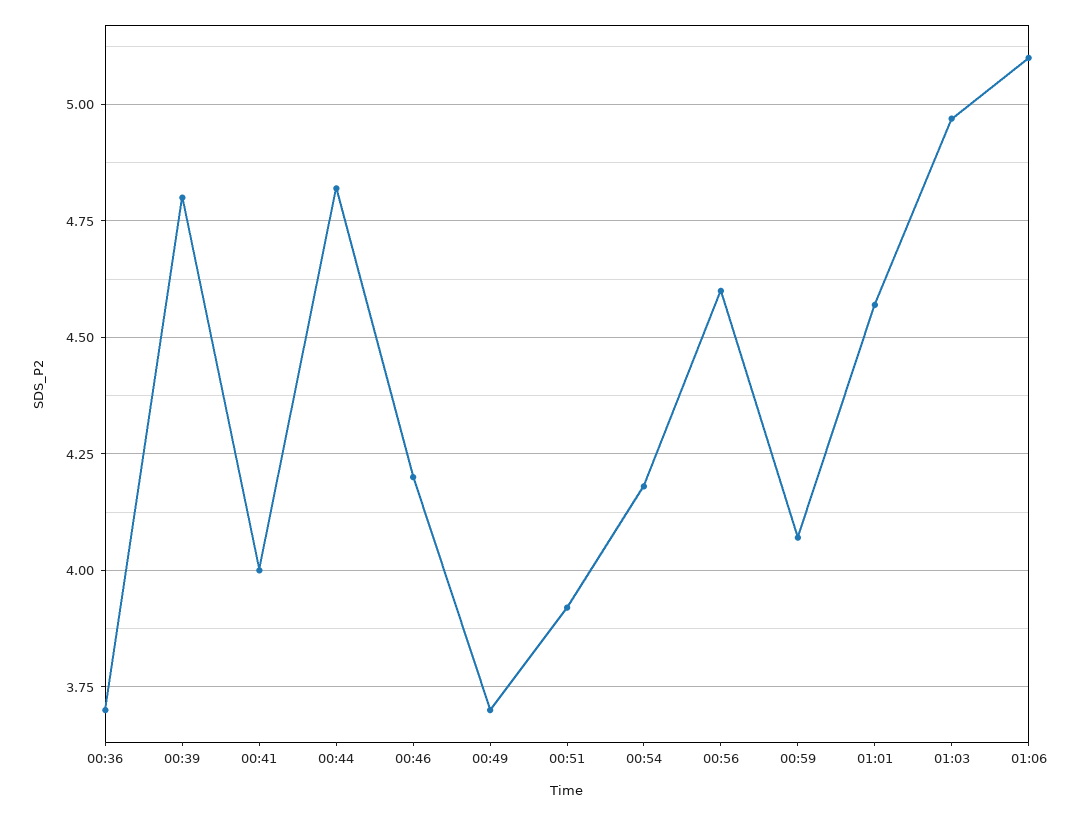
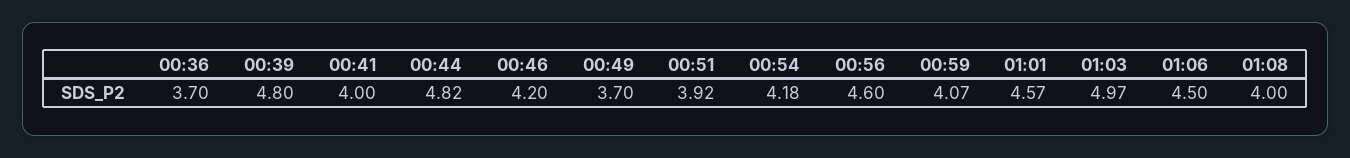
01:06: 5.1 -> 4.5
01:08: none -> 4

